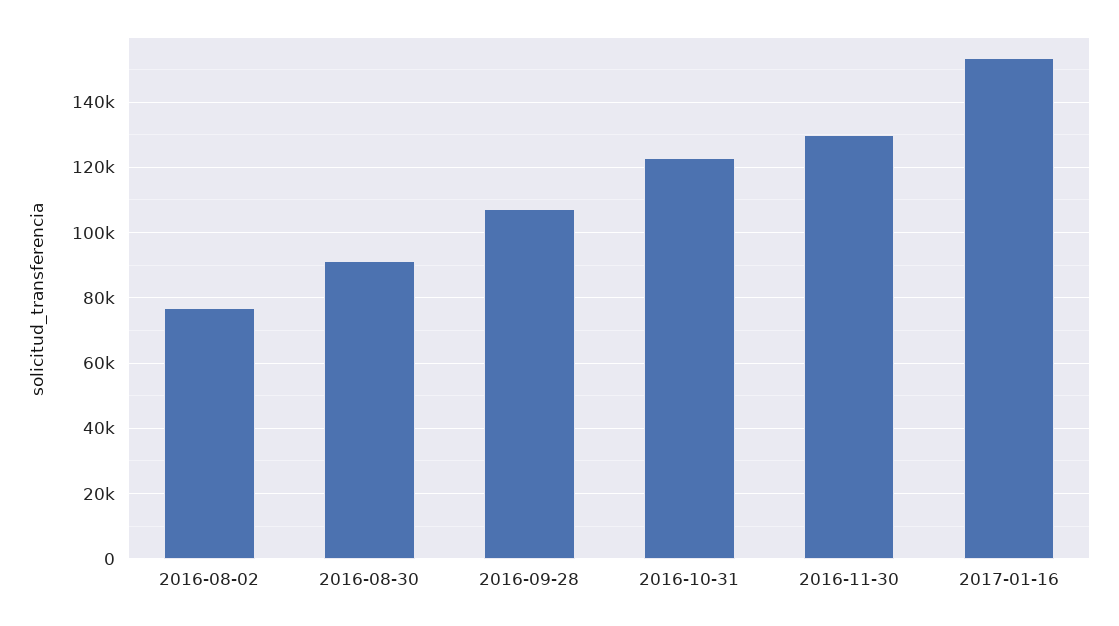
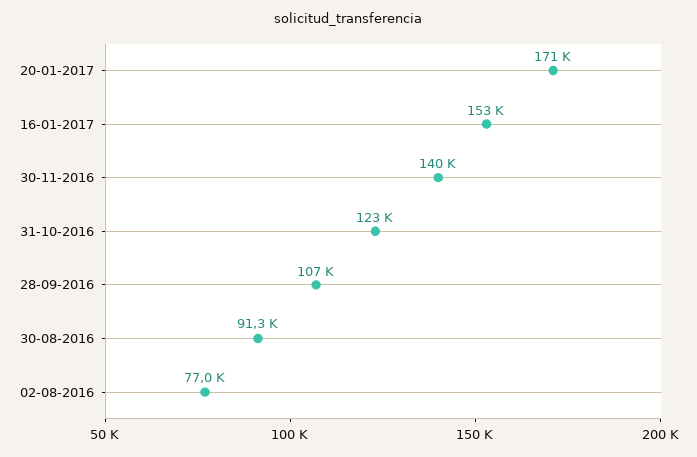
2016-11-30: 130000 -> 140000
20-01-2017: none -> 171000

